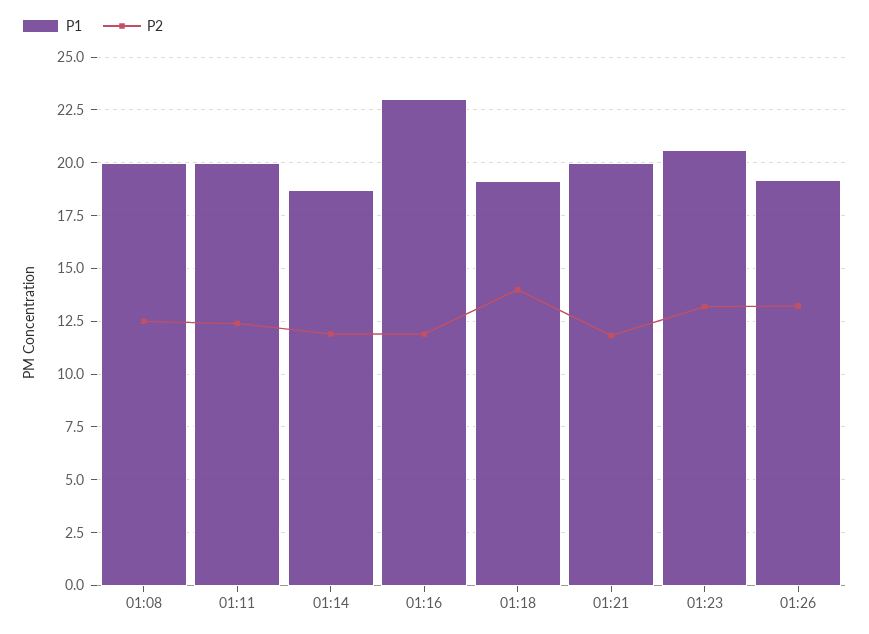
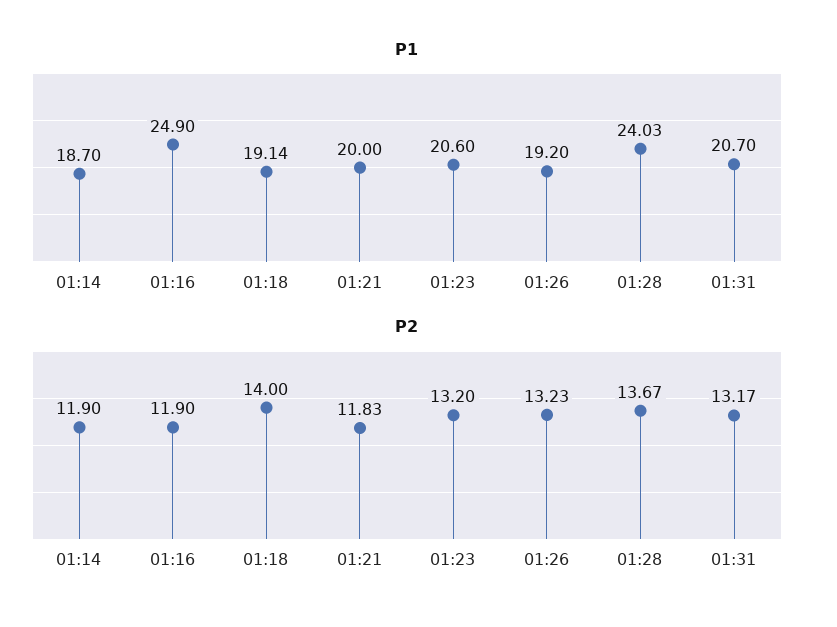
P1, 01:08: 20 -> none
P2, 01:08: 12.5 -> none
P1, 01:11: 20 -> none
P2, 01:11: 12.5 -> none
P1, 01:16: 23 -> 24.9
P1, 01:28: none -> 24.03
P1, 01:31: none -> 20.7
P2, 01:28: none -> 13.67
P2, 01:31: none -> 13.17

